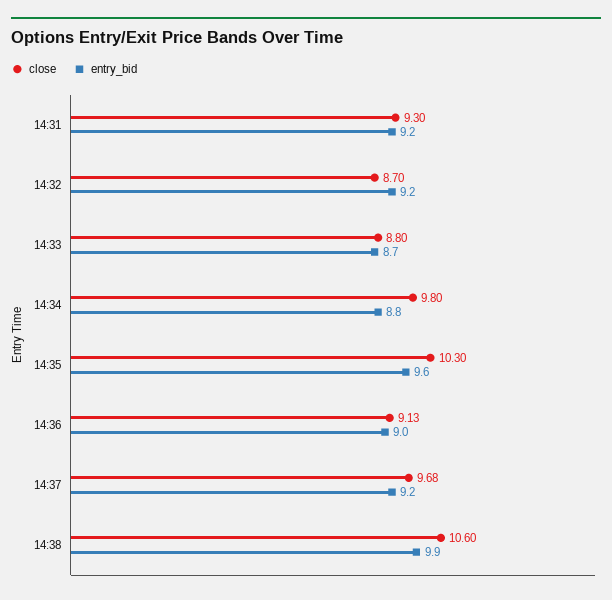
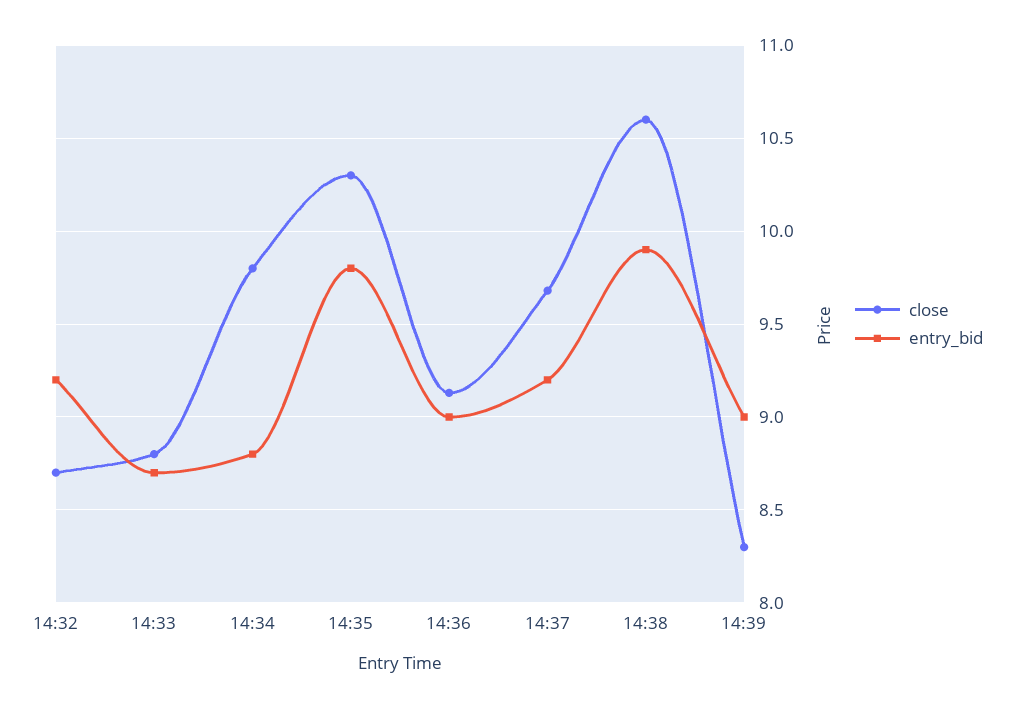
close, 14:31: 9.3 -> none
entry_bid, 14:31: 9.2 -> none
entry_bid, 14:35: 9.6 -> 9.8
close, 14:39: none -> 8.3
entry_bid, 14:39: none -> 9

